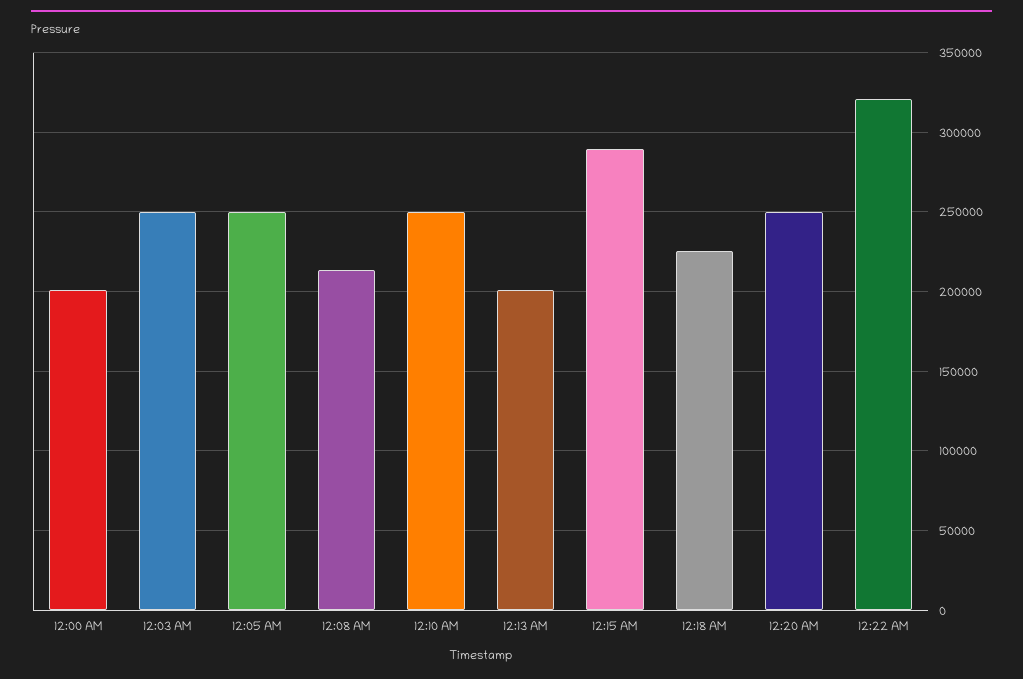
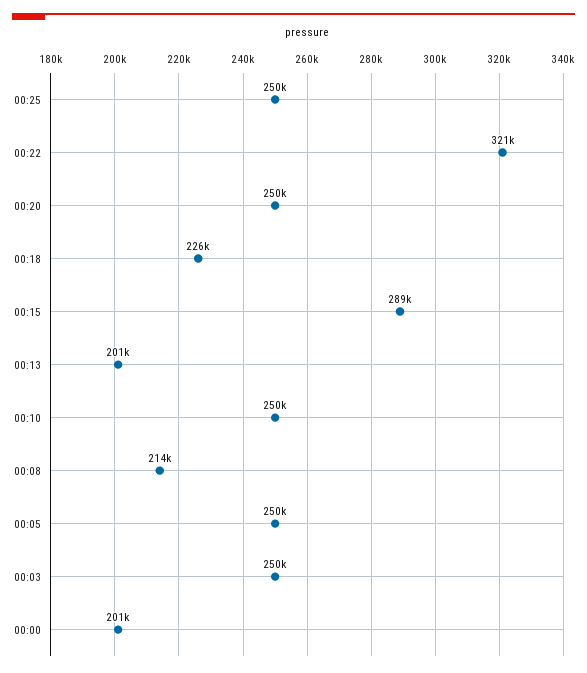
00:25: none -> 250000

